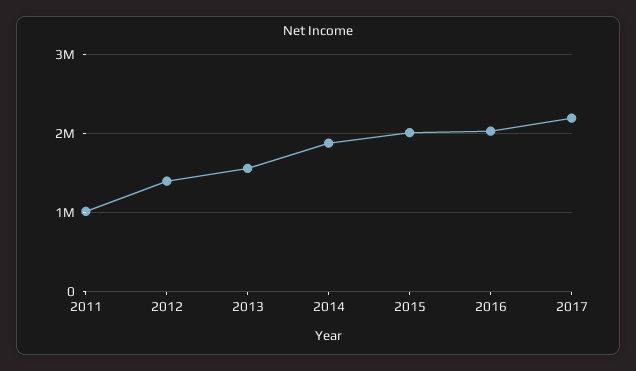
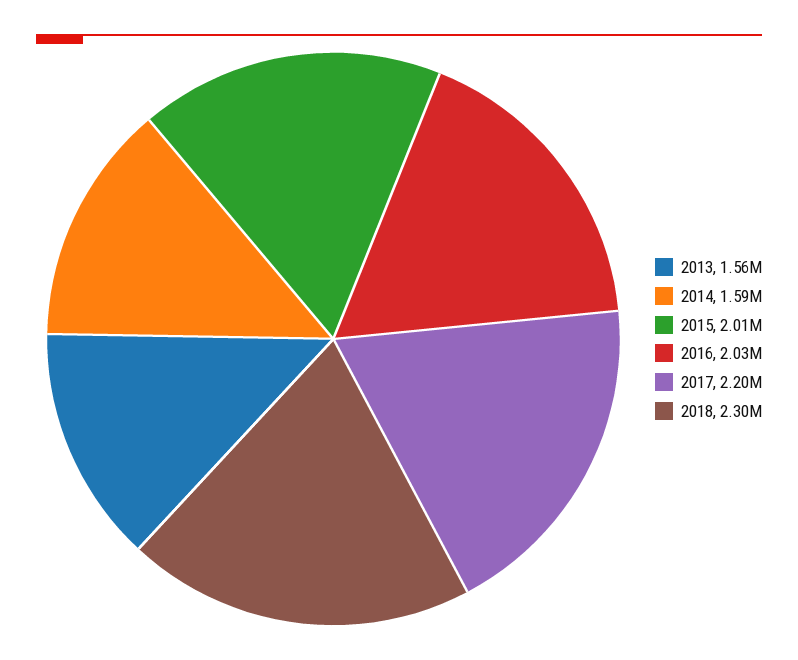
2011: 1000000 -> none
2012: 1400000 -> none
2014: 1900000 -> 1590000
2018: none -> 2300000

